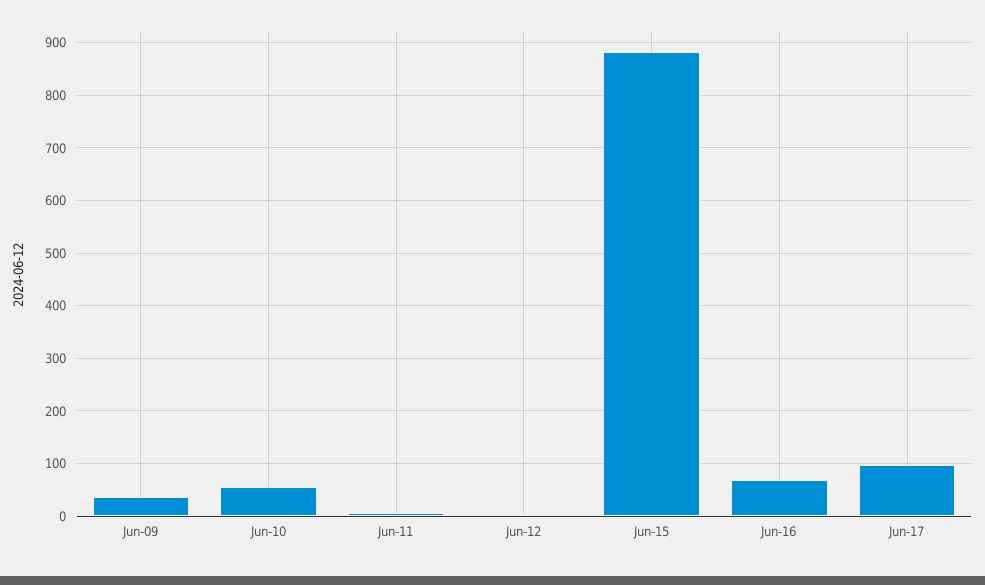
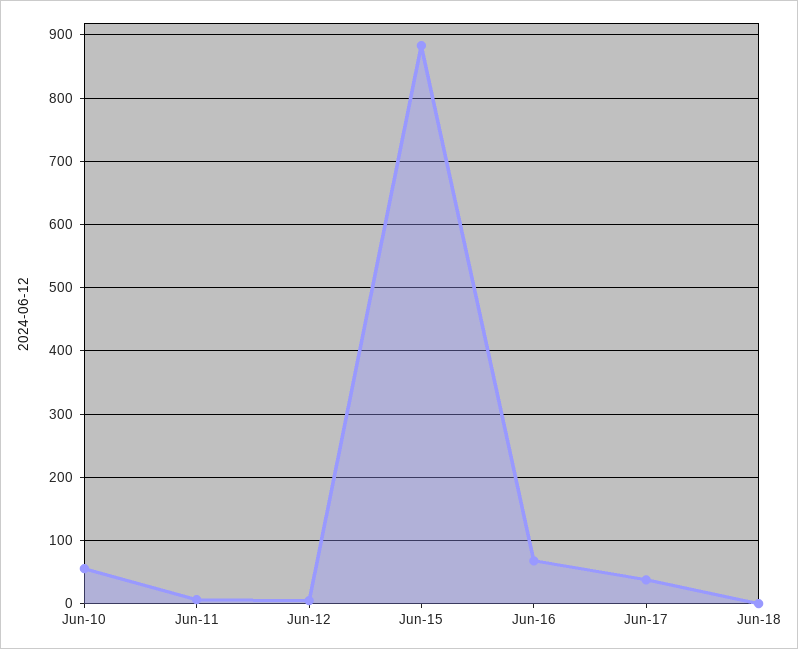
Jun-09: 40 -> none
Jun-17: 100 -> 40
Jun-18: none -> 0

